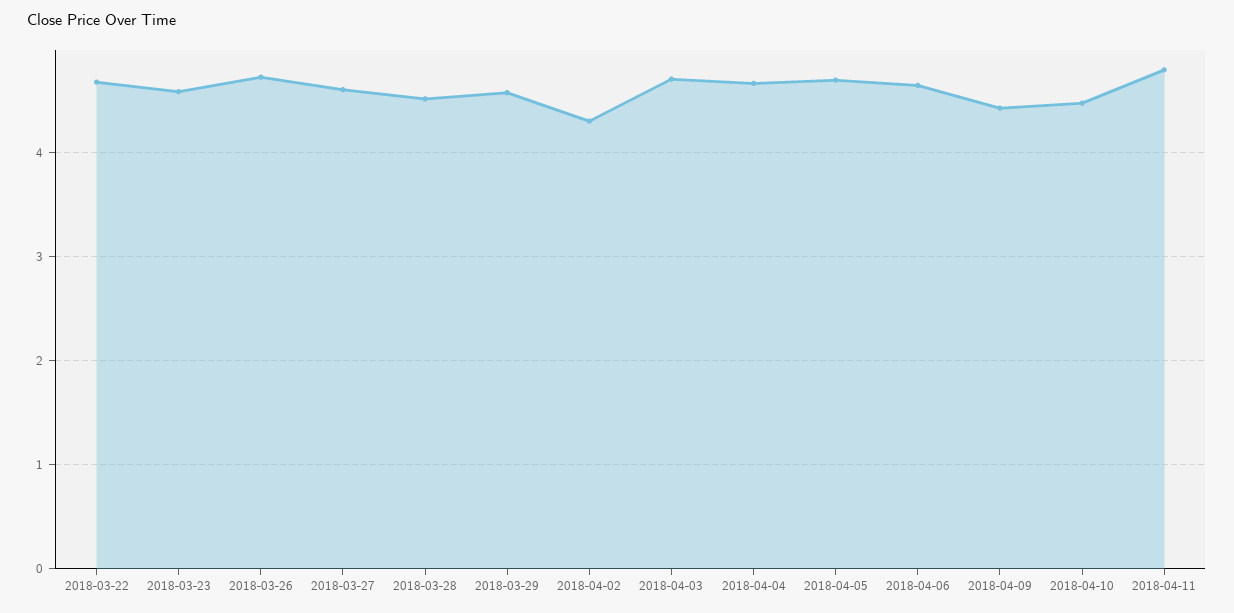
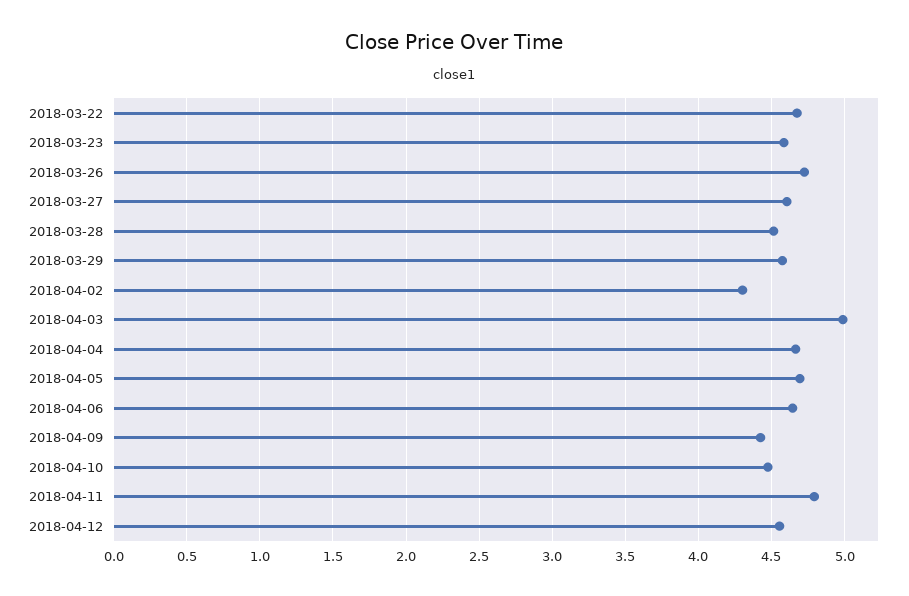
2018-04-03: 4.7 -> 5
2018-04-12: none -> 4.55

